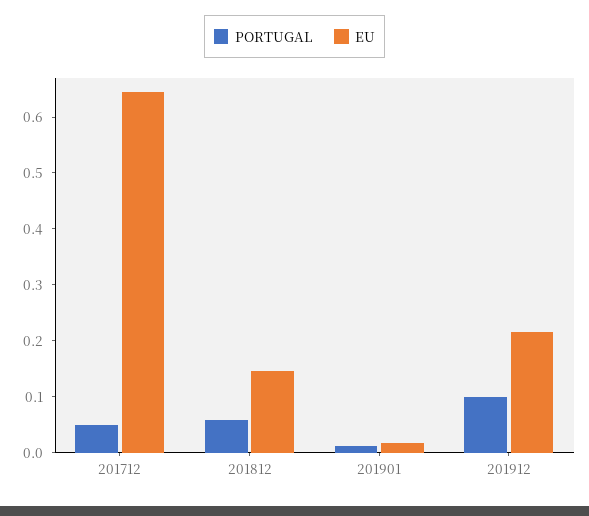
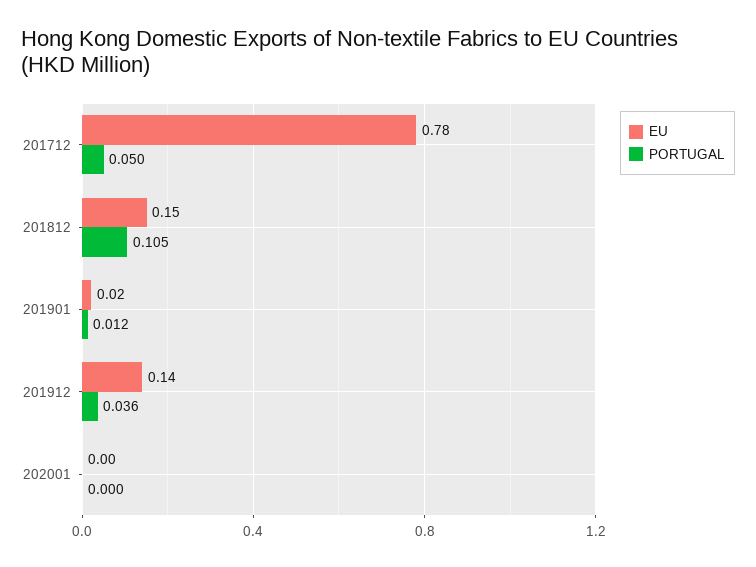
EU, 201712: 0.64 -> 0.78
PORTUGAL, 201812: 0.06 -> 0.105
PORTUGAL, 201912: 0.1 -> 0.036
EU, 201912: 0.22 -> 0.14
EU, 202001: none -> 0
PORTUGAL, 202001: none -> 0

